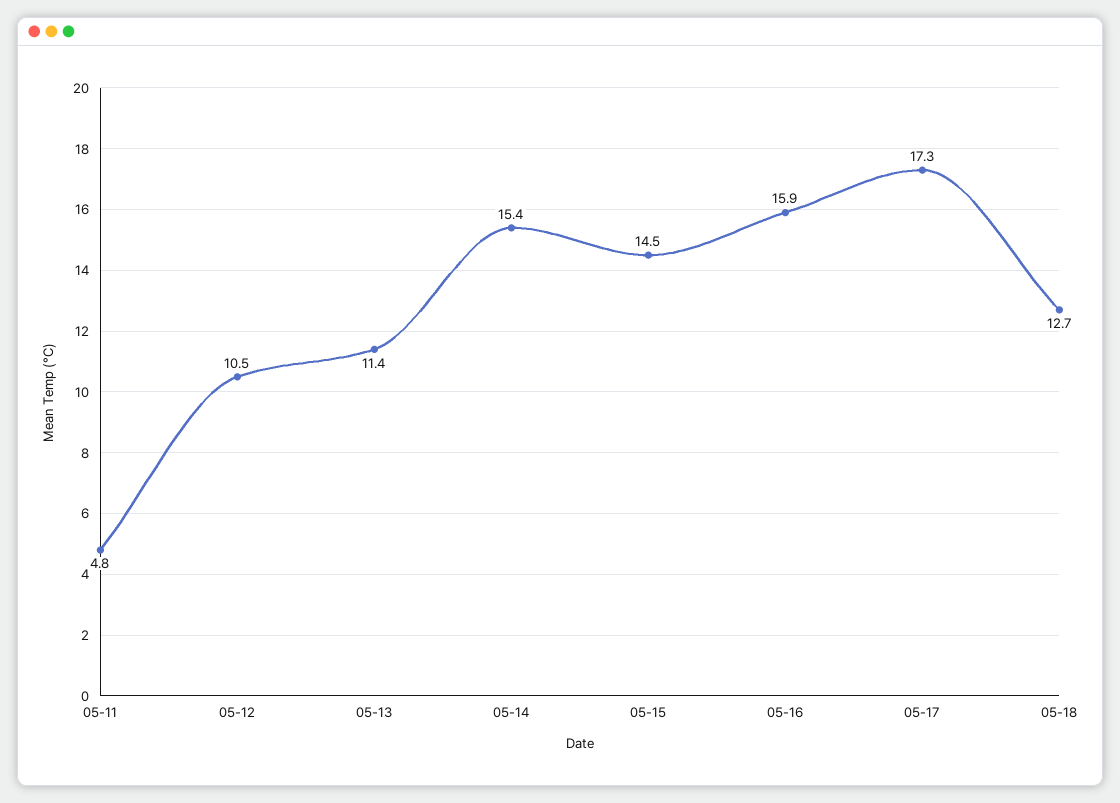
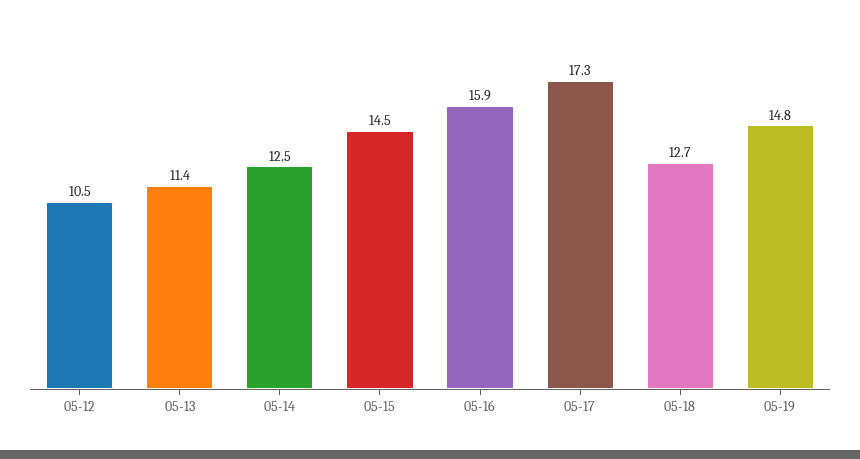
05-11: 4.8 -> none
05-14: 15.4 -> 12.5
05-19: none -> 14.8

